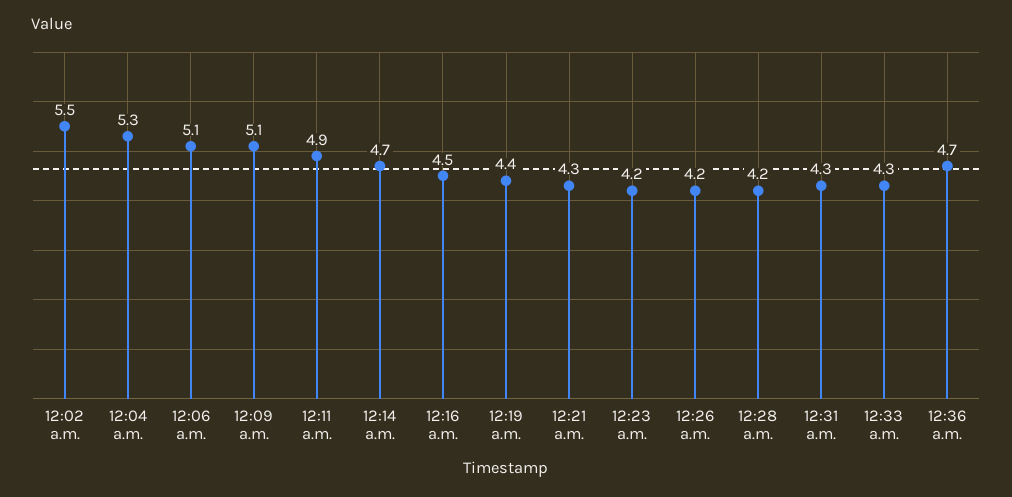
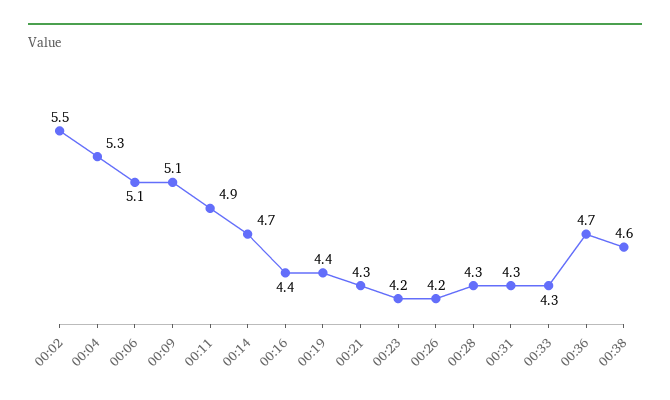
12:16 a.m.: 4.5 -> 4.4
12:28 a.m.: 4.2 -> 4.3
00:38: none -> 4.6

